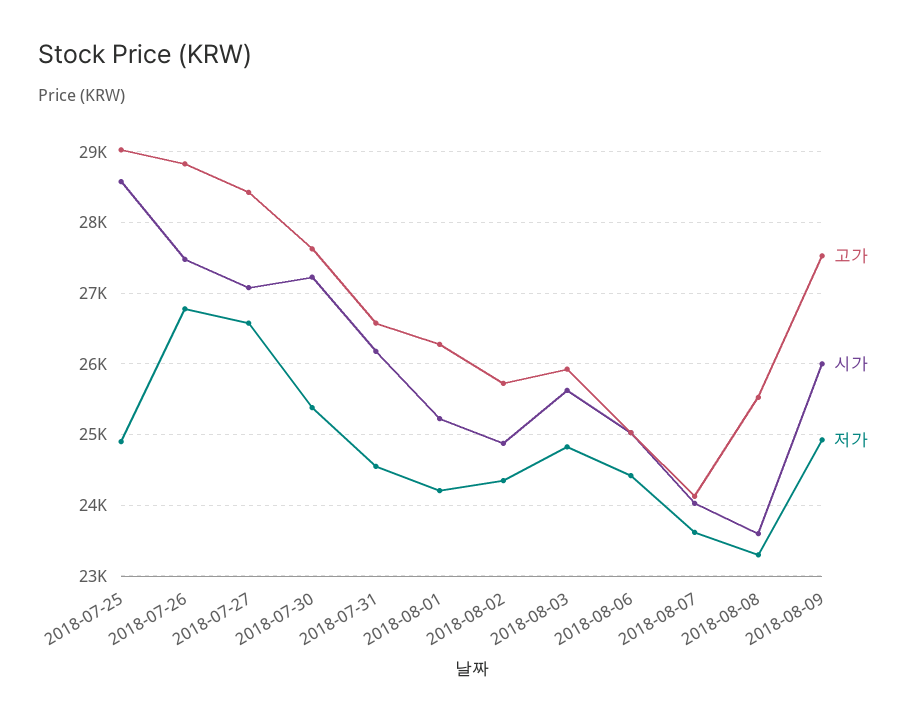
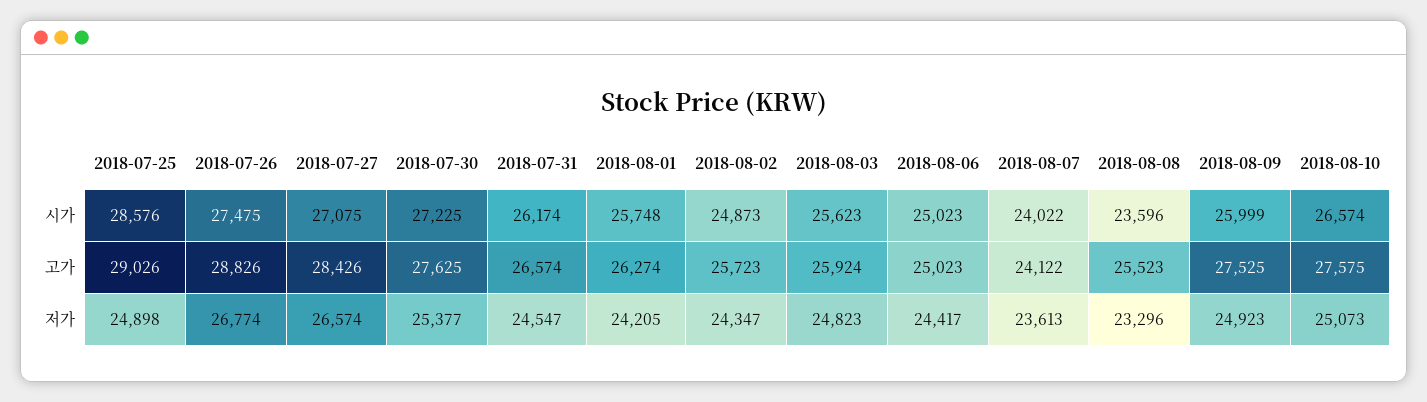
시가, 2018-08-01: 25200 -> 25748
시가, 2018-08-10: none -> 26574
고가, 2018-08-10: none -> 27575
저가, 2018-08-10: none -> 25073

